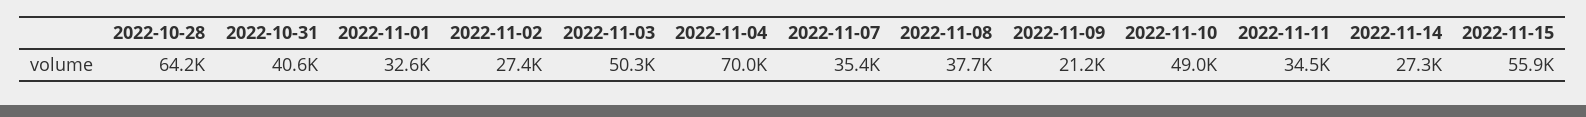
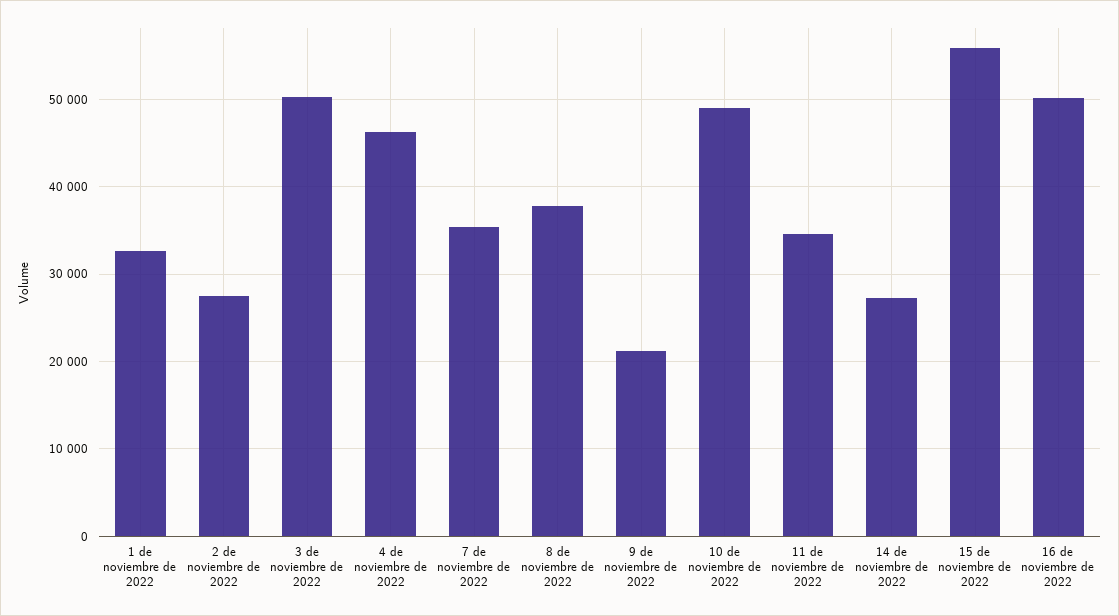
2022-10-28: 64200 -> none
2022-10-31: 40600 -> none
2022-11-04: 70000 -> 46000
16 de noviembre de 2022: none -> 50000

